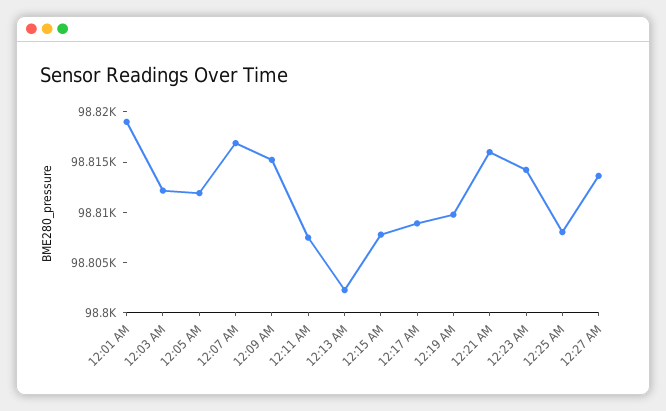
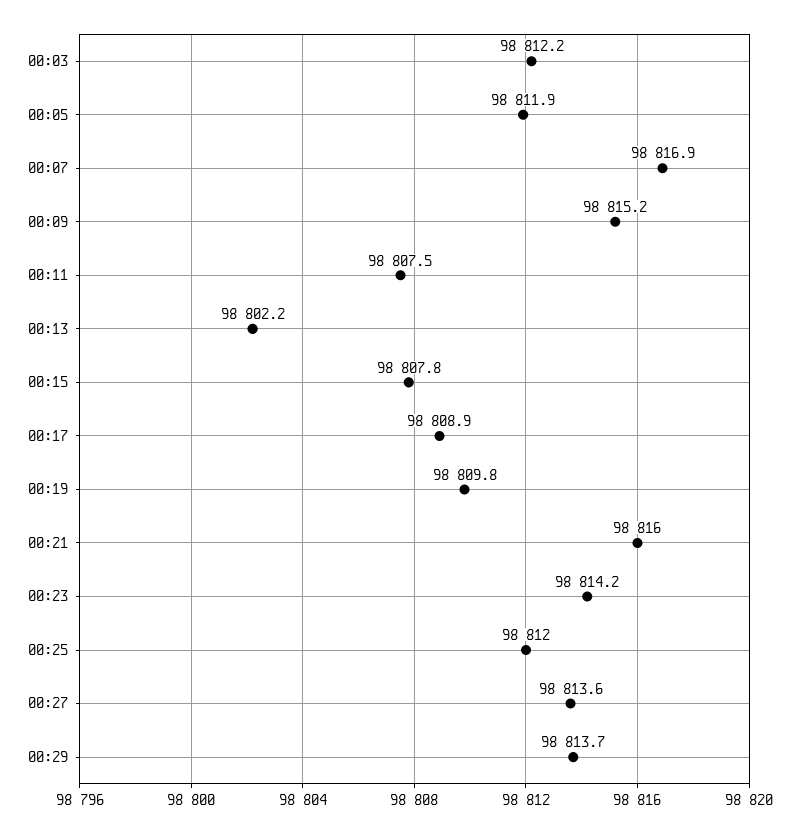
12:01 AM: 98819 -> none
12:25 AM: 98808 -> 98812
00:29: none -> 98813.7

